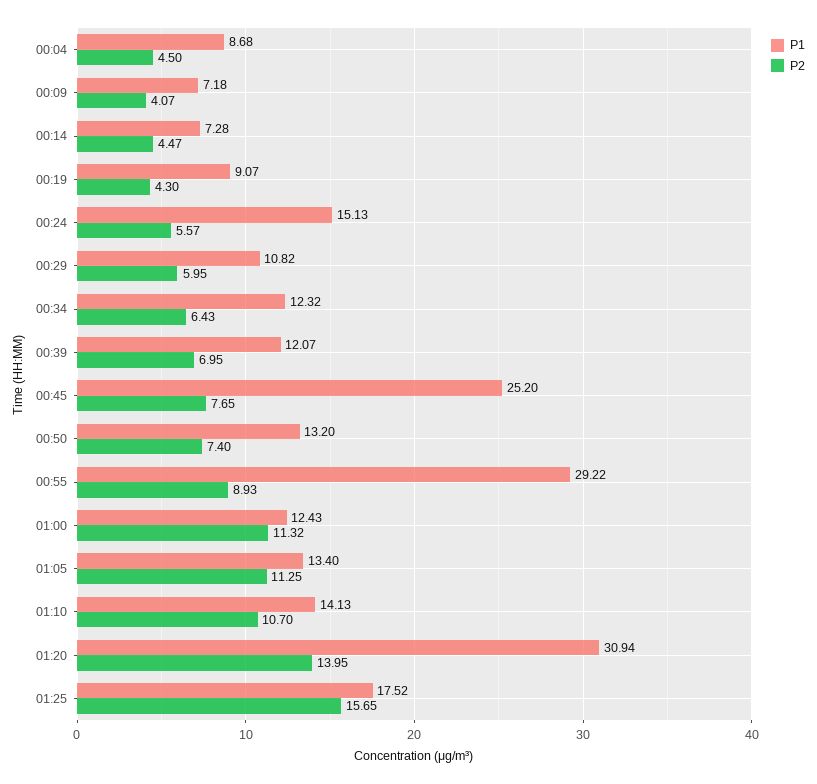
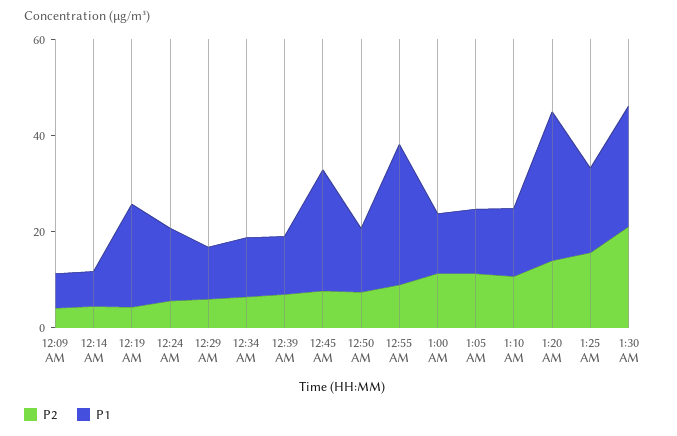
P1, 00:04: 8.68 -> none
P2, 00:04: 4.5 -> none
P1, 00:19: 9.07 -> 20
P2, 1:30 AM: none -> 20
P1, 1:30 AM: none -> 25

